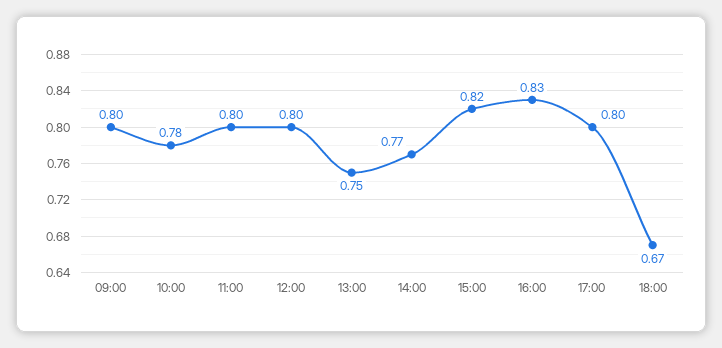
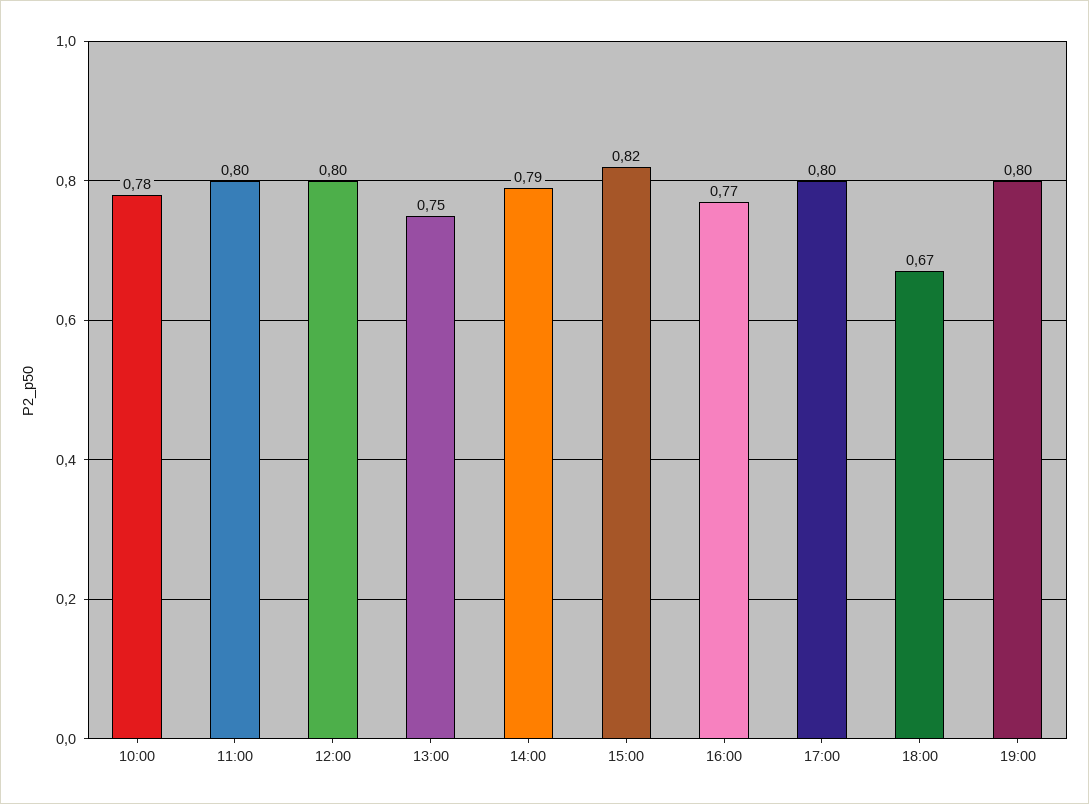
09:00: 0.8 -> none
14:00: 0.77 -> 0.79
16:00: 0.83 -> 0.77
19:00: none -> 0.8

